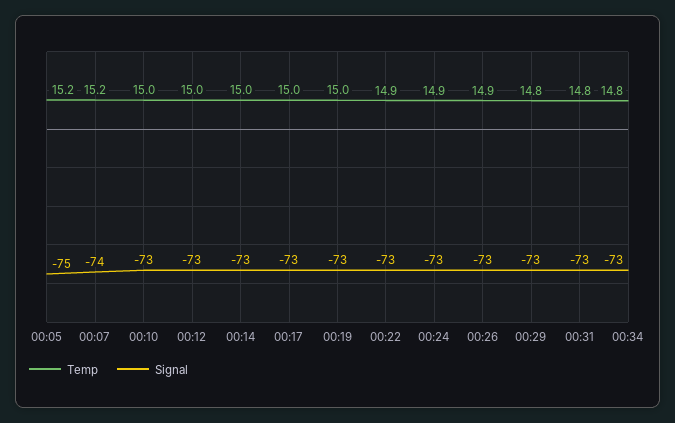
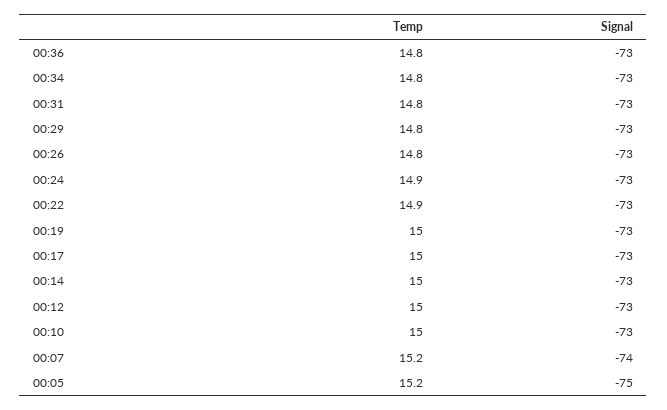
Temp, 00:26: 14.9 -> 14.8
Temp, 00:36: none -> 14.8
Signal, 00:36: none -> -73

